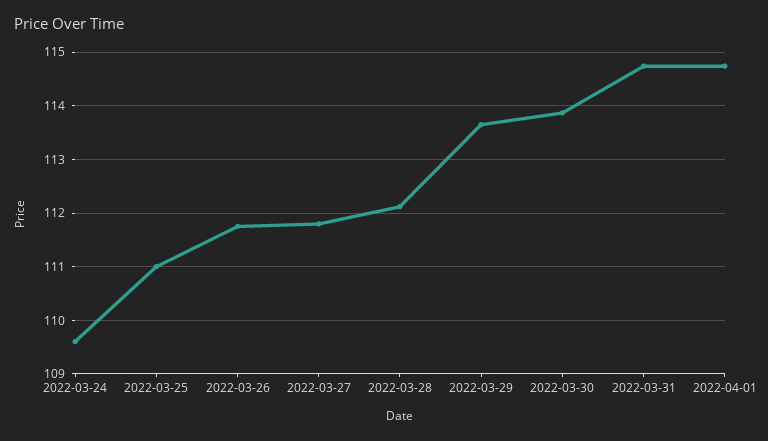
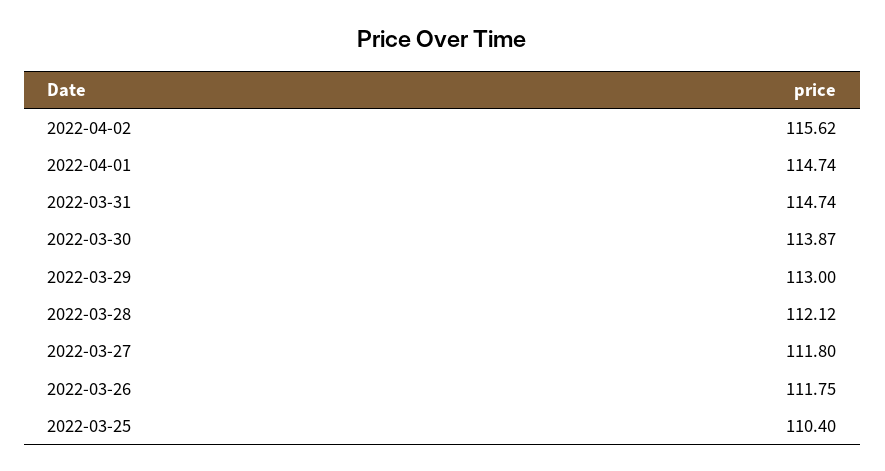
2022-03-24: 109.6 -> none
2022-03-25: 111 -> 110.4
2022-03-29: 113.6 -> 113
2022-04-02: none -> 115.62

